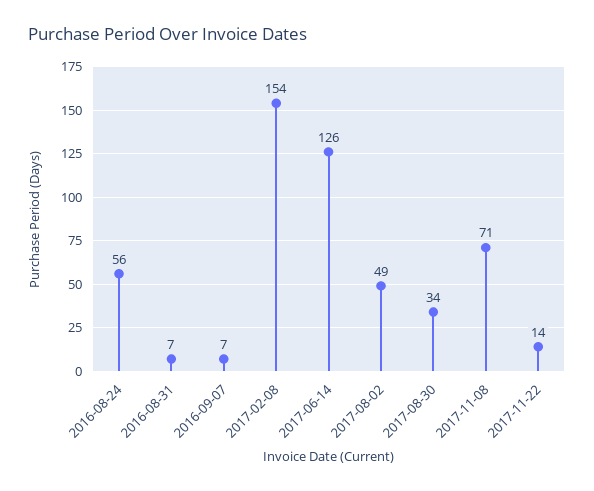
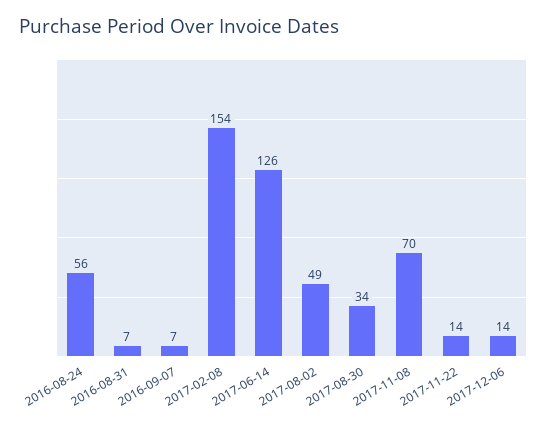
2017-11-08: 71 -> 70
2017-12-06: none -> 14

